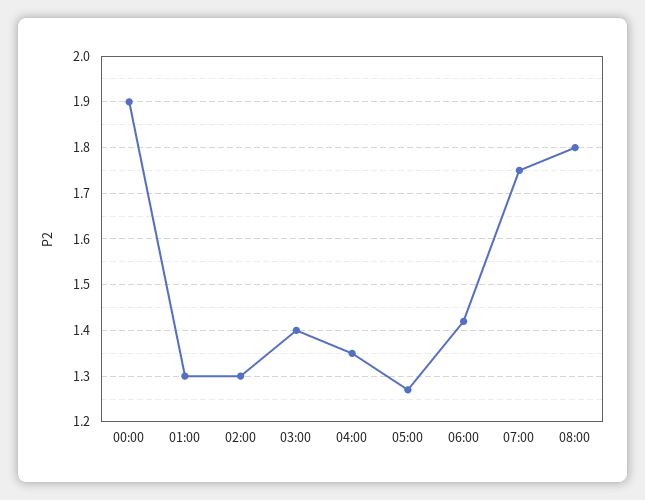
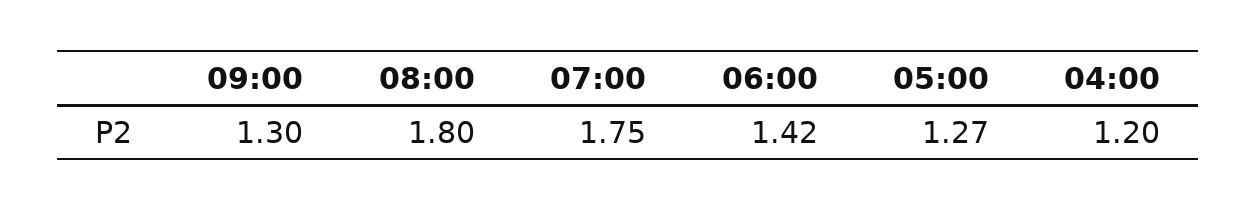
00:00: 1.9 -> none
01:00: 1.3 -> none
02:00: 1.3 -> none
03:00: 1.4 -> none
04:00: 1.35 -> 1.2
09:00: none -> 1.3

